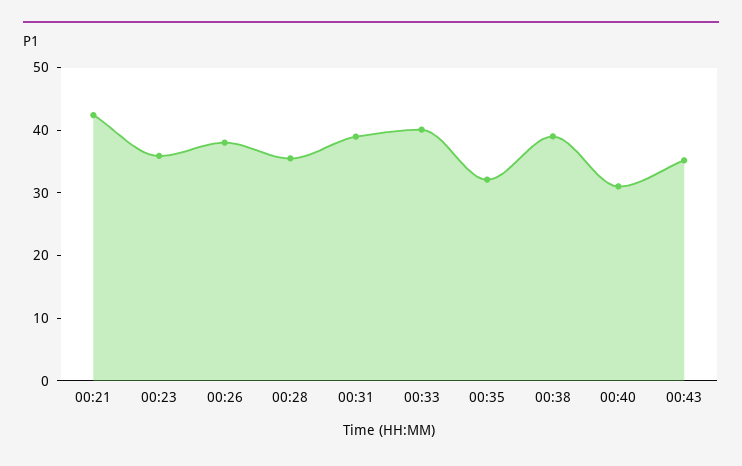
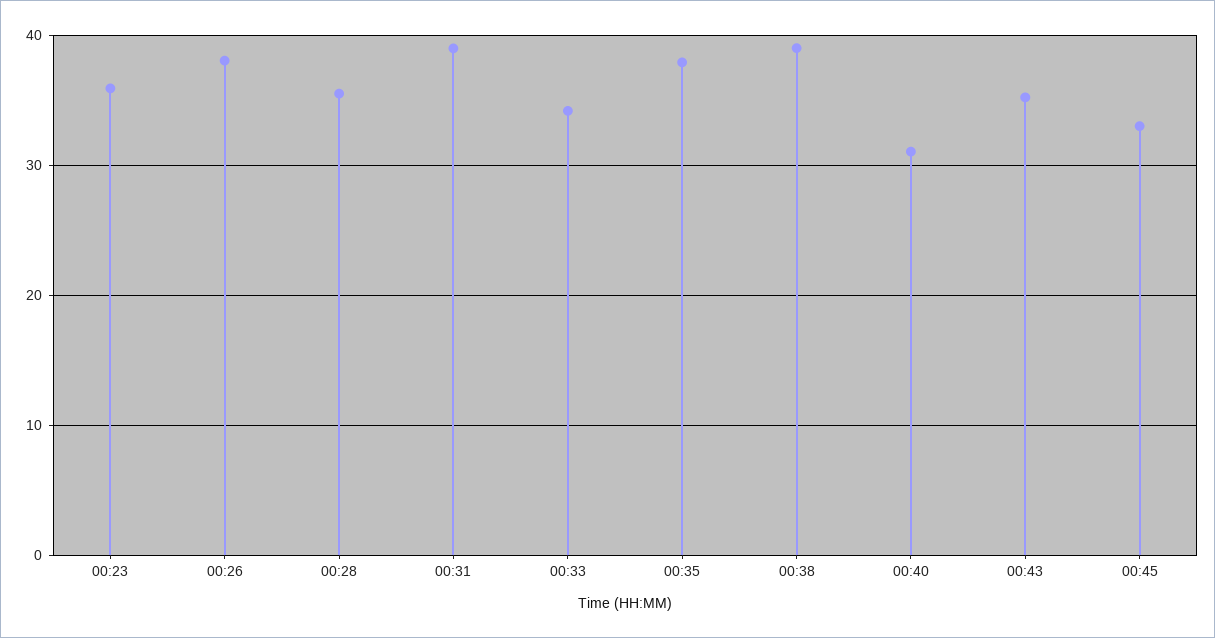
00:21: 42 -> none
00:33: 40 -> 34
00:35: 32 -> 38
00:45: none -> 33

